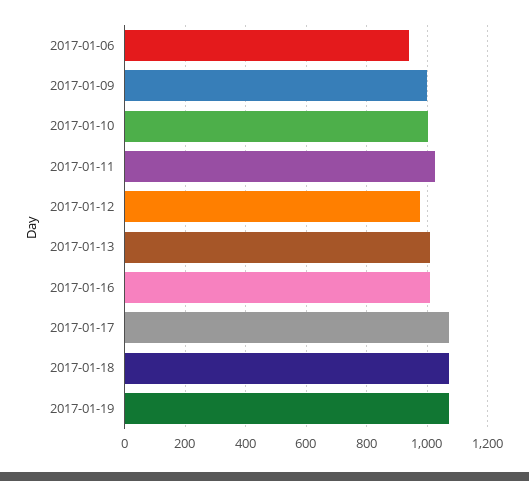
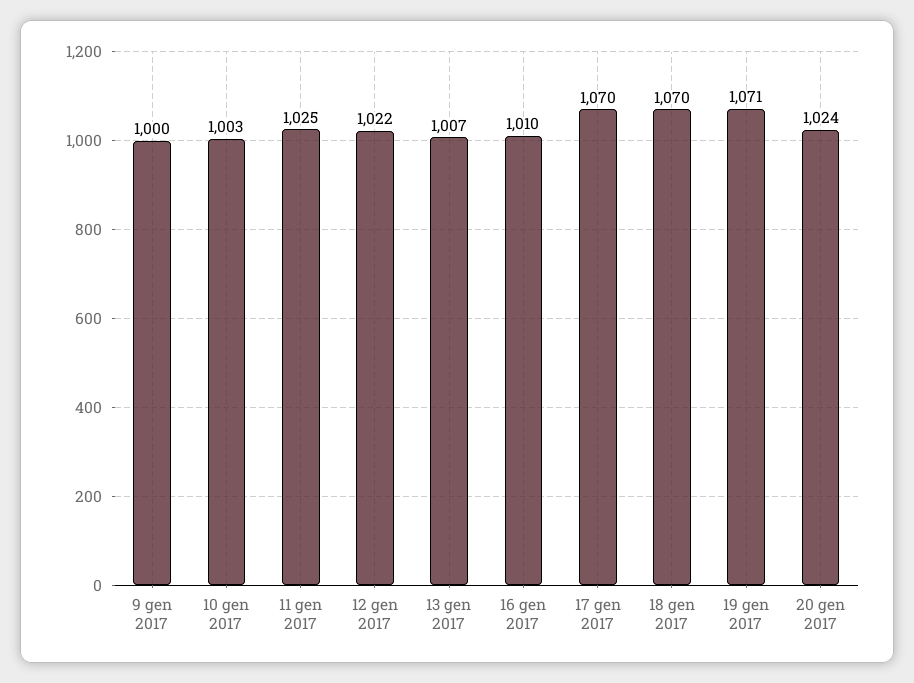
2017-01-06: 940 -> none
2017-01-12: 980 -> 1022
20 gen 2017: none -> 1024

